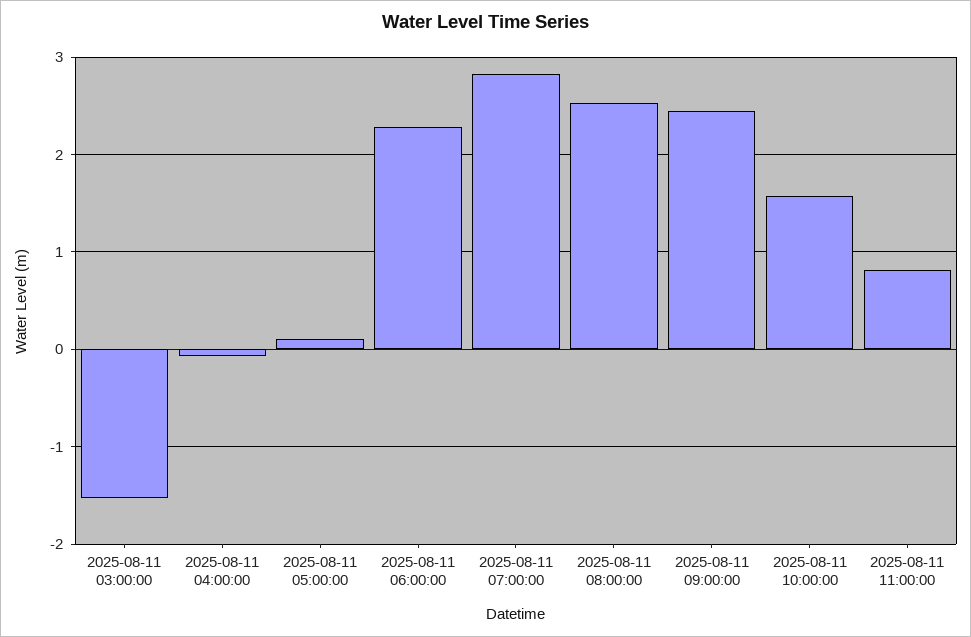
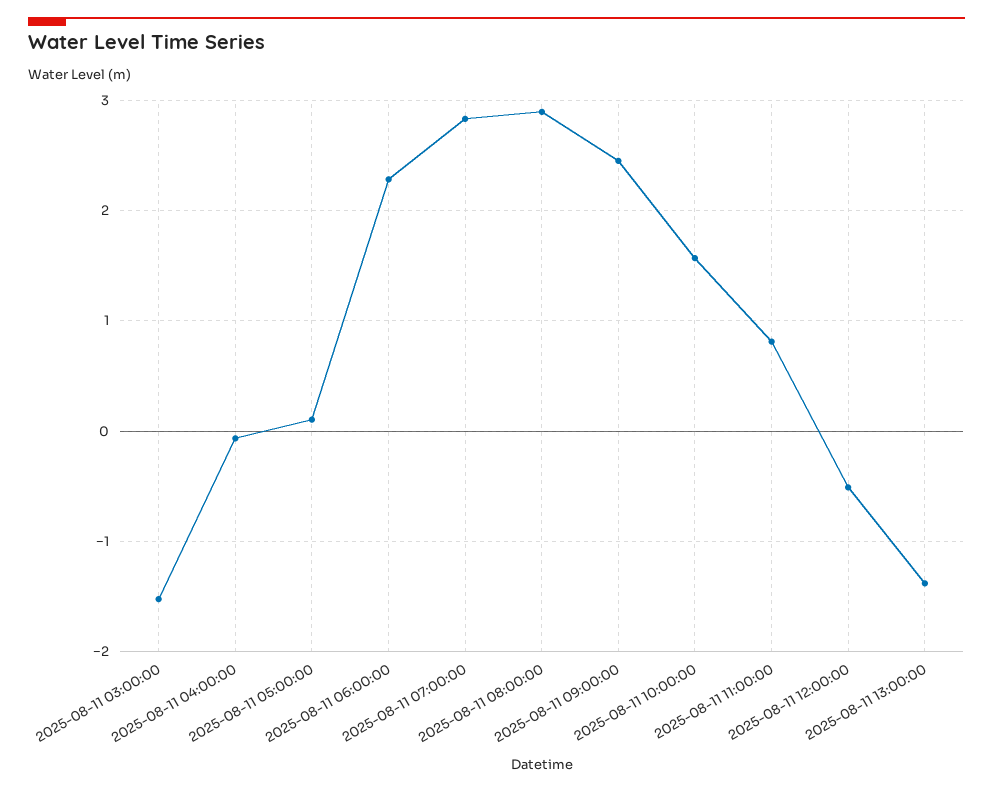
2025-08-11 08:00:00: 2.5 -> 2.9
2025-08-11 12:00:00: none -> -0.5
2025-08-11 13:00:00: none -> -1.4

